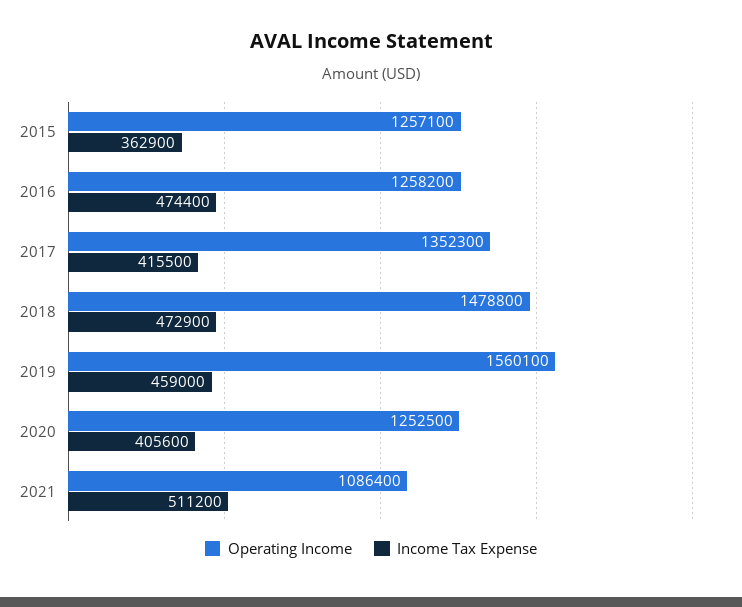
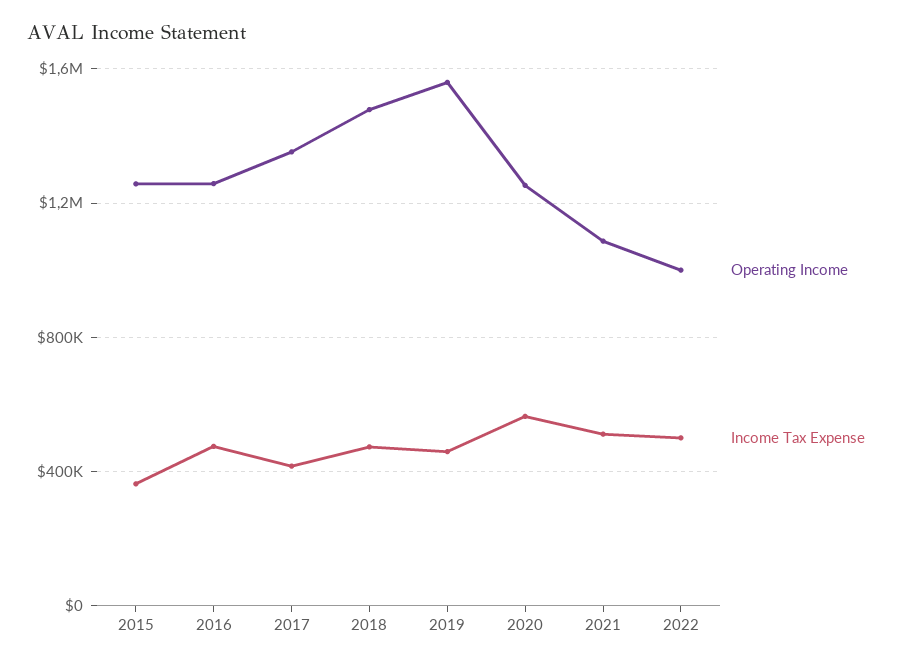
Income Tax Expense, 2020: 405600 -> 550000
Operating Income, 2022: none -> 1000000
Income Tax Expense, 2022: none -> 500000

